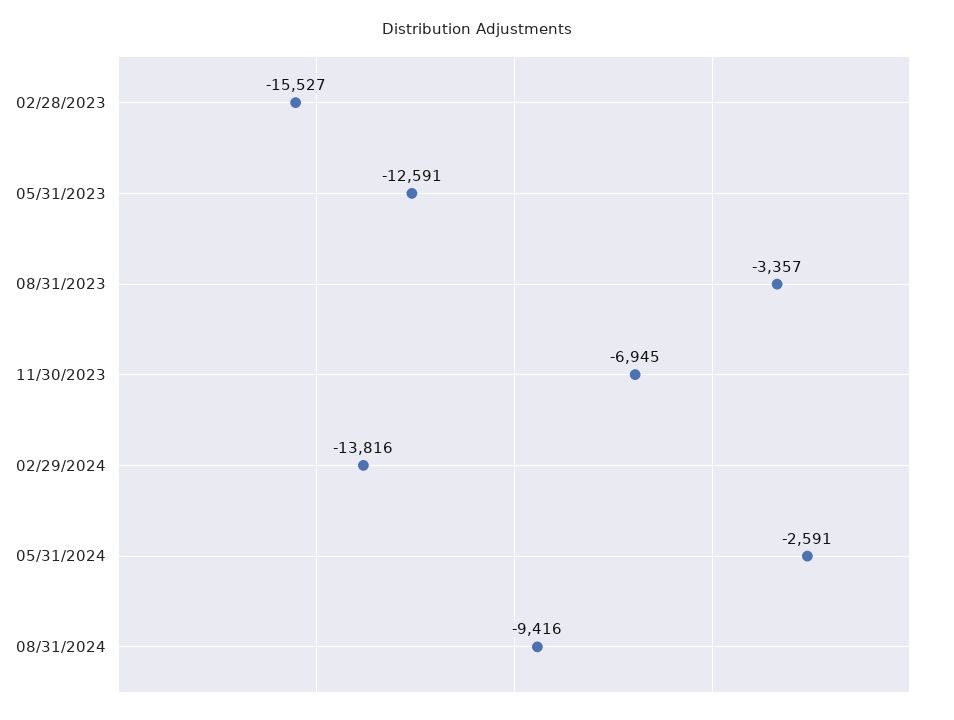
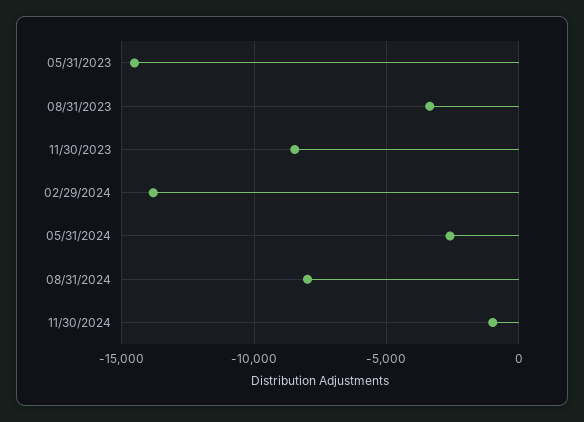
02/28/2023: -15527 -> none
05/31/2023: -12591 -> -14500
11/30/2023: -6945 -> -8500
08/31/2024: -9416 -> -8000
11/30/2024: none -> -1000

